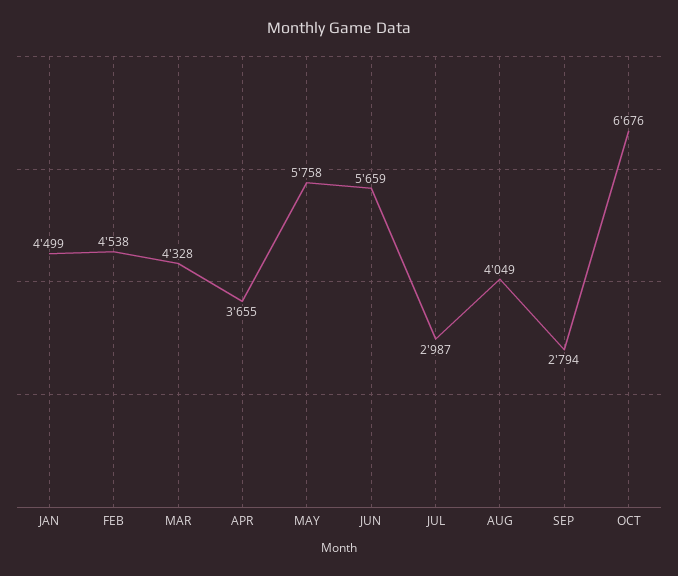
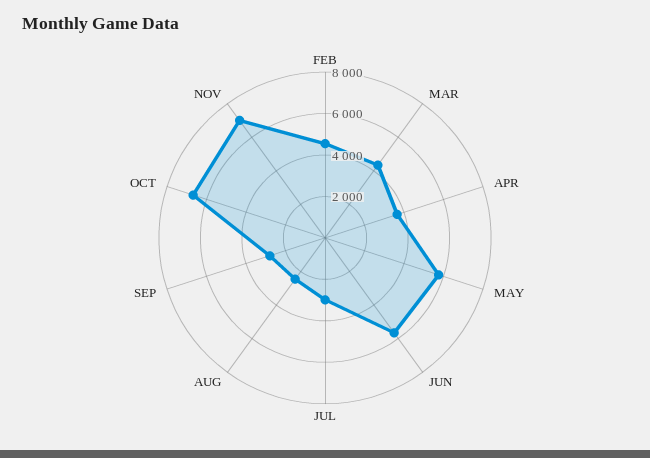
JAN: 4499 -> none
AUG: 4049 -> 2500
NOV: none -> 7000

